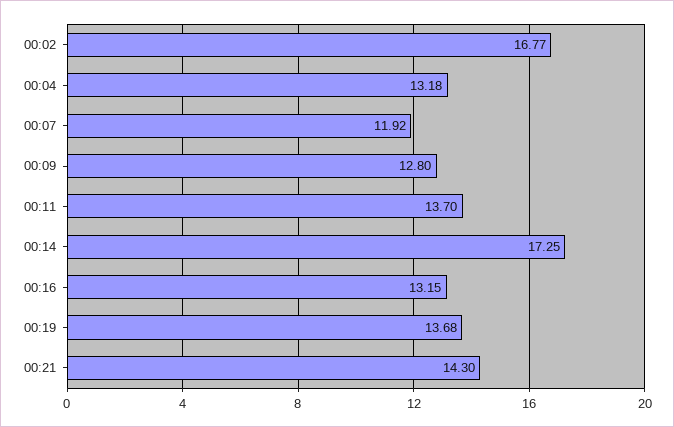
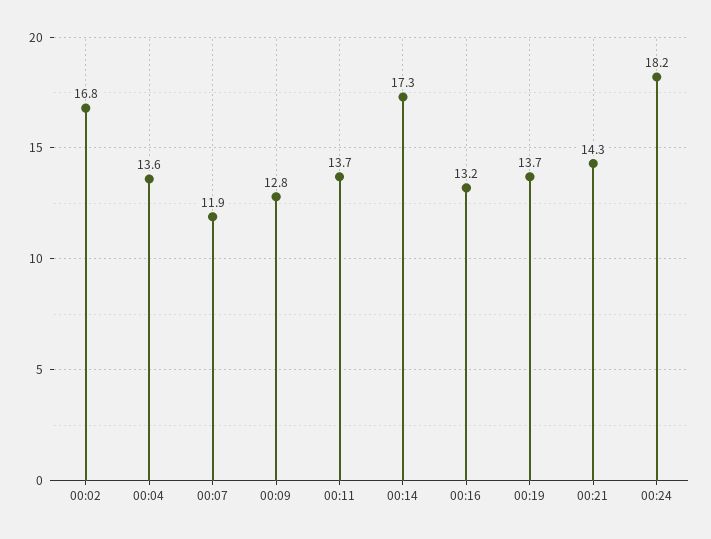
00:04: 13.18 -> 13.6
00:24: none -> 18.2

